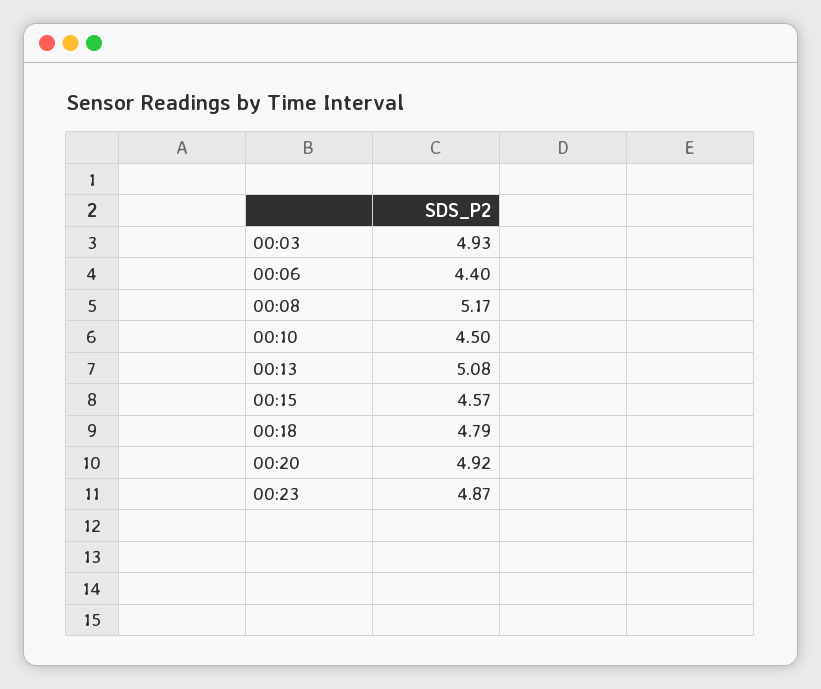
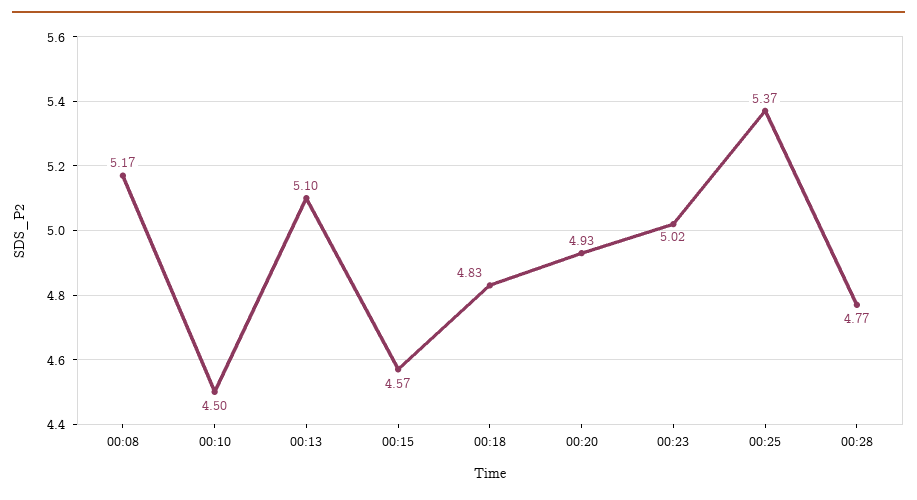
00:03: 4.93 -> none
00:06: 4.4 -> none
00:13: 5.08 -> 5.1
00:18: 4.79 -> 4.83
00:20: 4.92 -> 4.93
00:23: 4.87 -> 5.02
00:25: none -> 5.37
00:28: none -> 4.77

